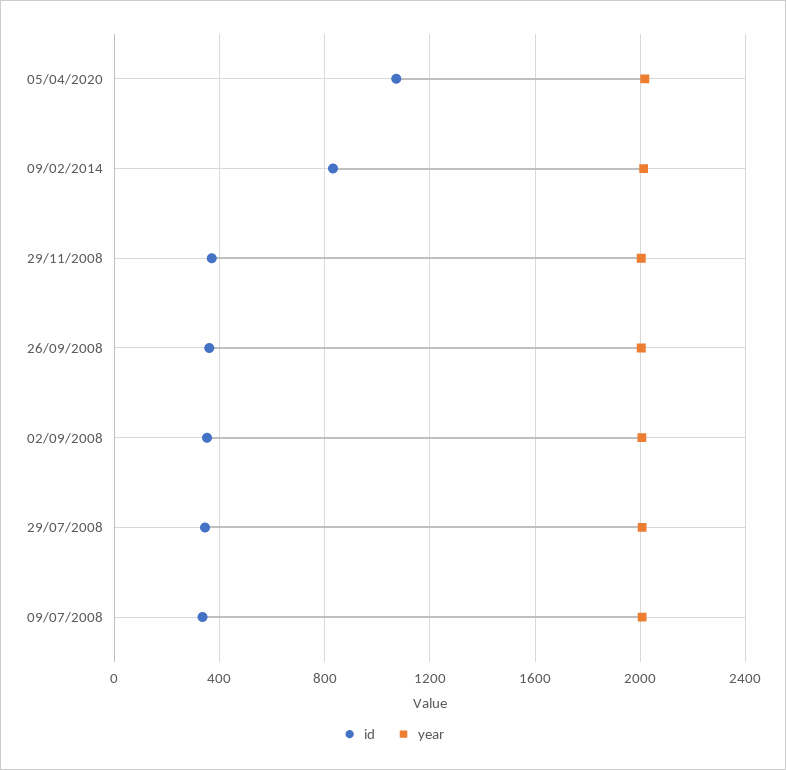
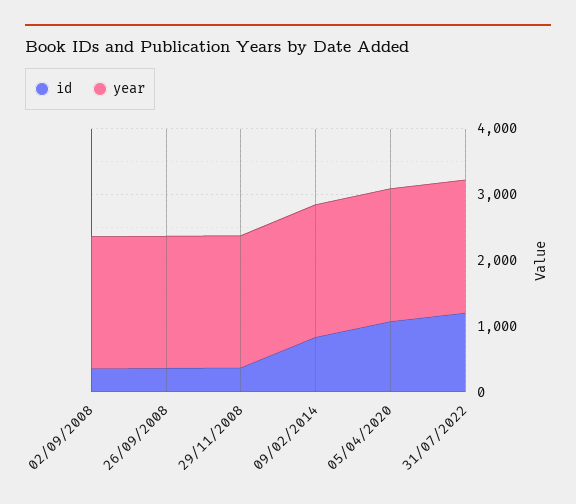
id, 29/07/2008: 350 -> none
year, 29/07/2008: 2000 -> none
id, 09/07/2008: 350 -> none
year, 09/07/2008: 2000 -> none
id, 31/07/2022: none -> 1200
year, 31/07/2022: none -> 2000

